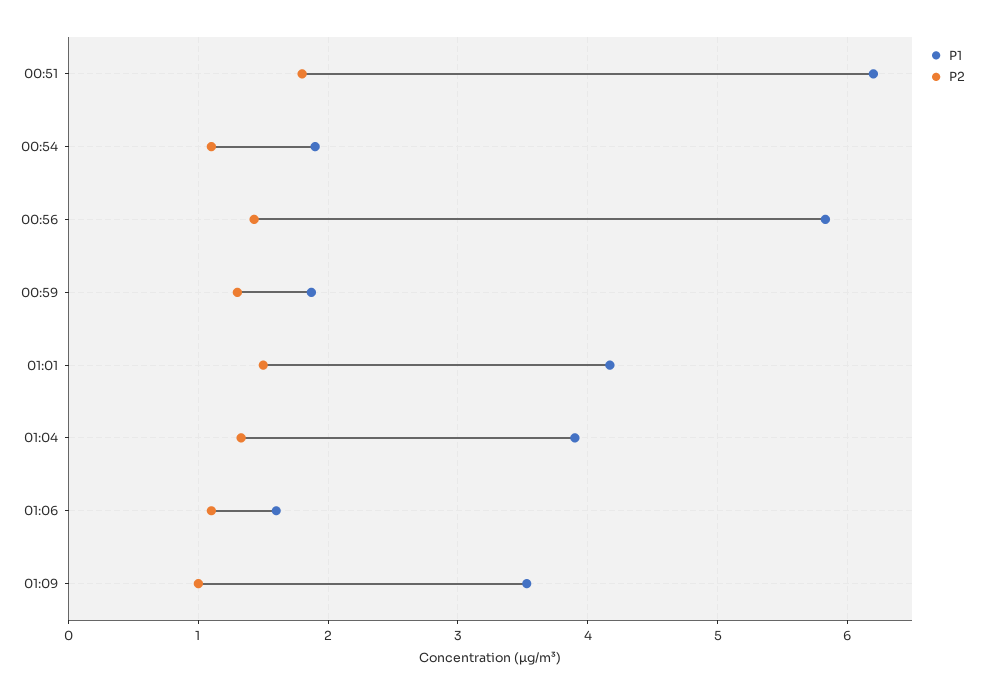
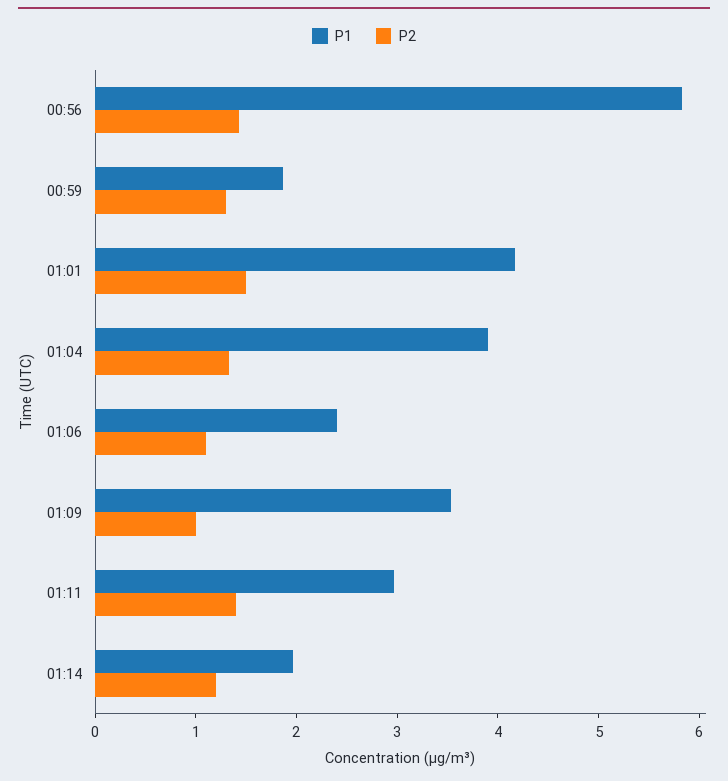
P1, 00:51: 6.2 -> none
P2, 00:51: 1.8 -> none
P1, 00:54: 1.9 -> none
P2, 00:54: 1.1 -> none
P1, 01:06: 1.6 -> 2.4
P1, 01:11: none -> 3
P2, 01:11: none -> 1.4
P1, 01:14: none -> 2
P2, 01:14: none -> 1.2

